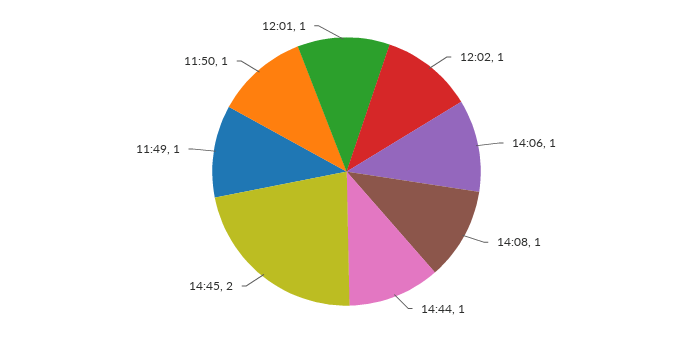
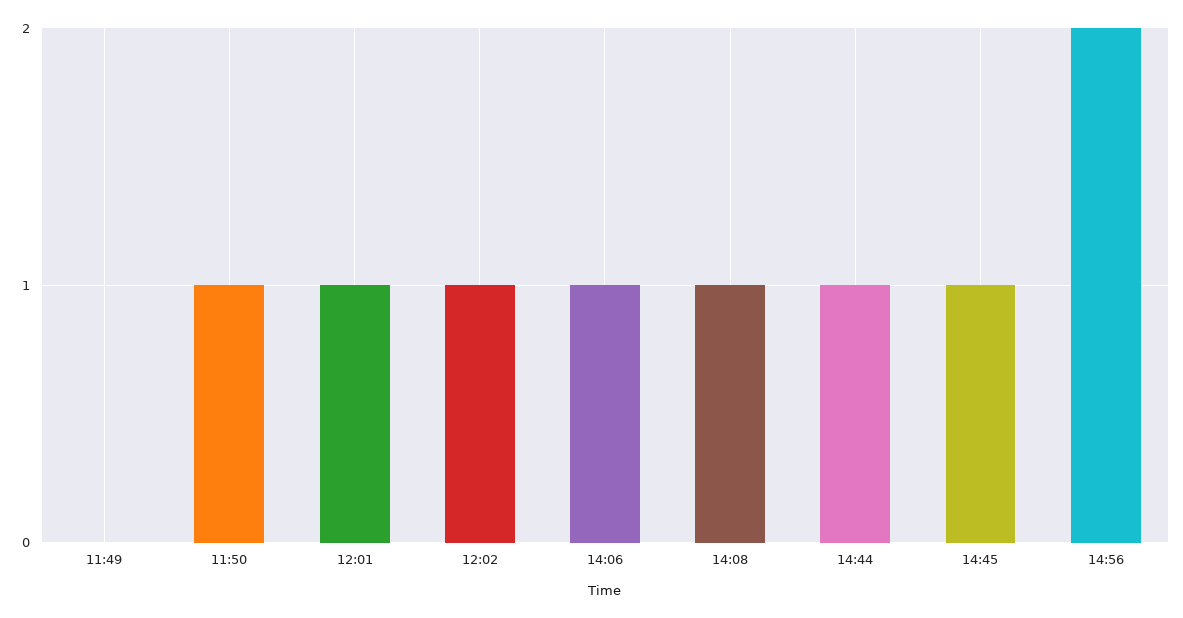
14:45: 2 -> 1
11:49: 1 -> 0
14:56: none -> 2

